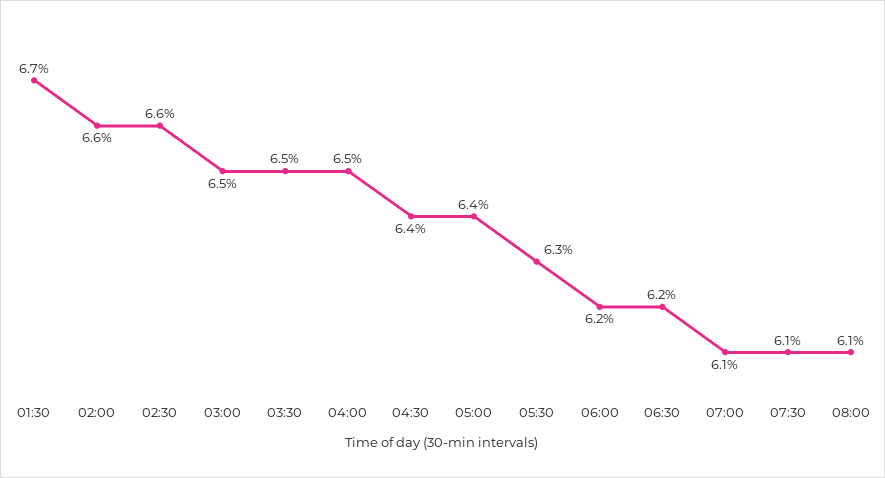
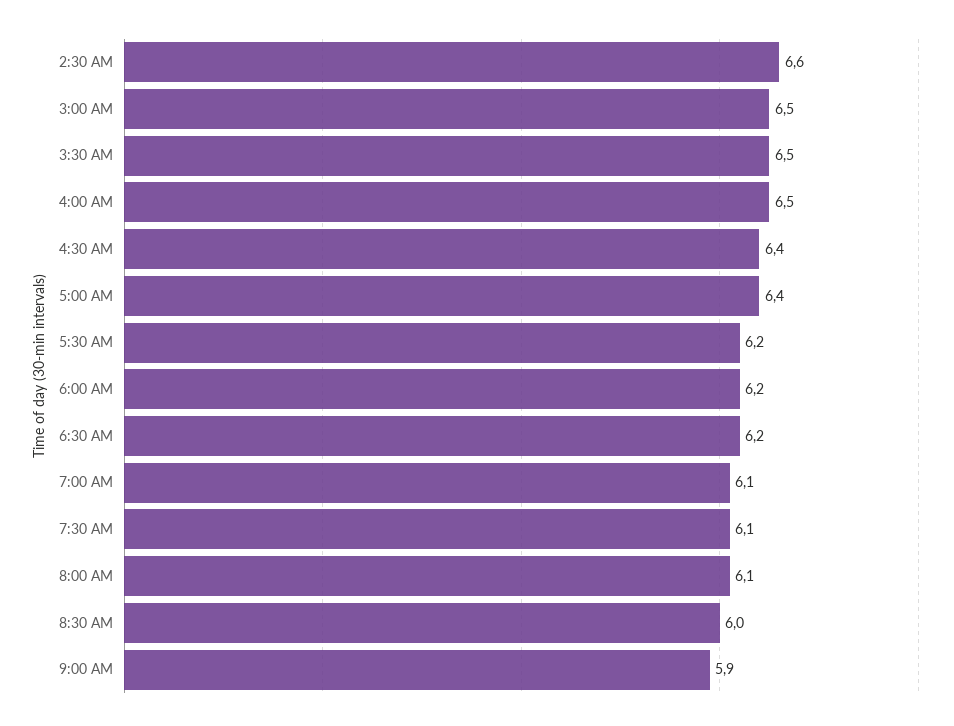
01:30: 6.7 -> none
02:00: 6.6 -> none
05:30: 6.3 -> 6.2
8:30 AM: none -> 6
9:00 AM: none -> 5.9

